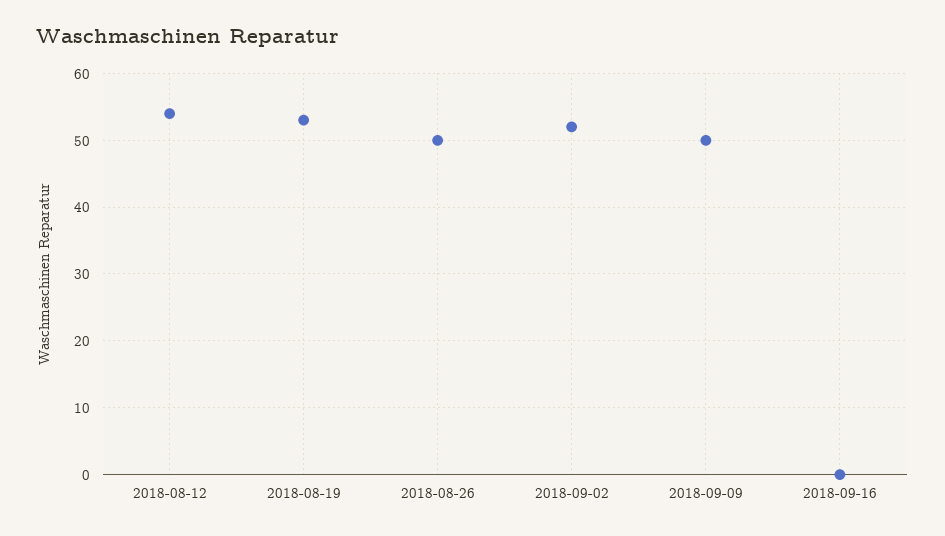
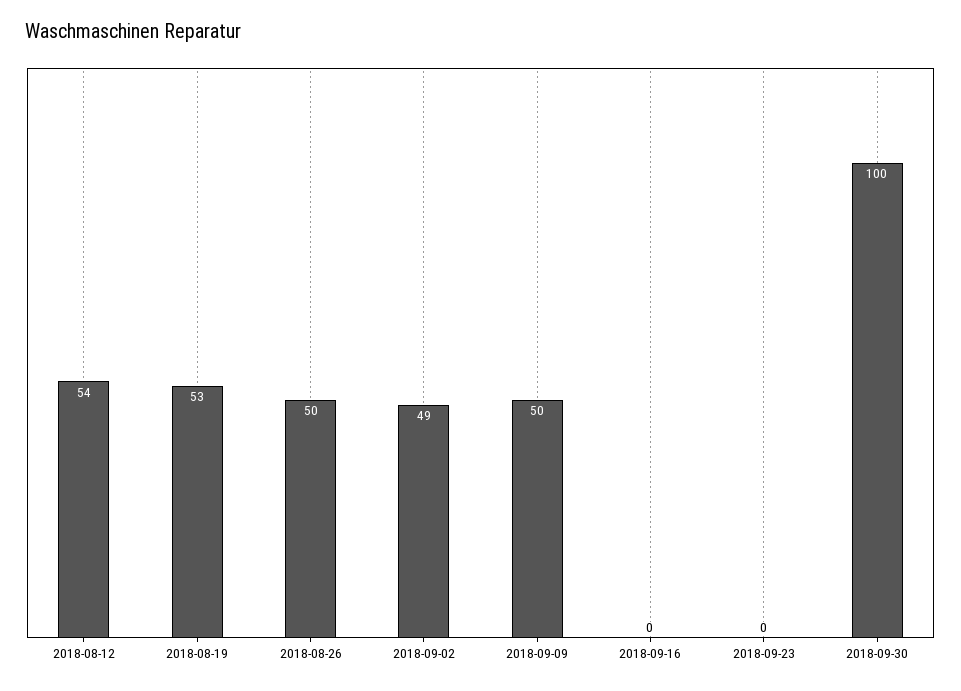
2018-09-02: 52 -> 49
2018-09-23: none -> 0
2018-09-30: none -> 100

